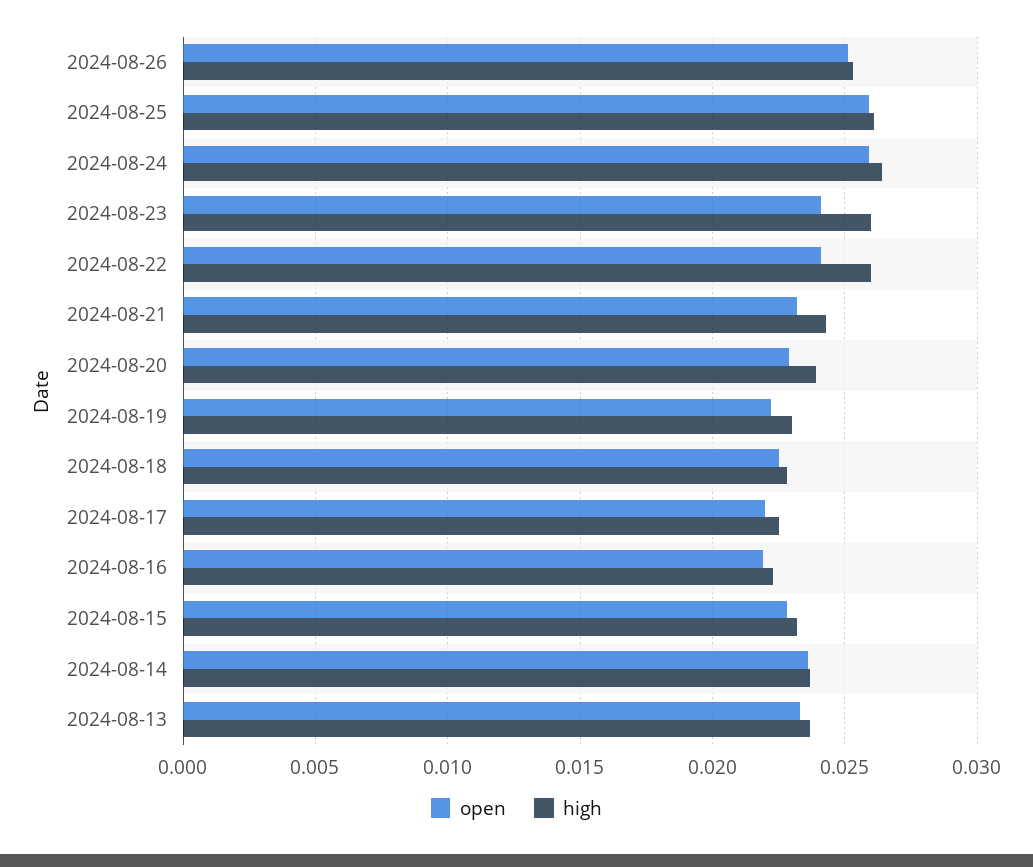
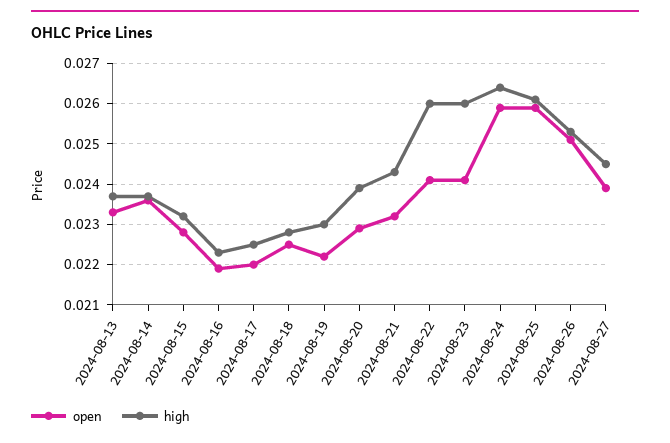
open, 2024-08-27: none -> 0.024
high, 2024-08-27: none -> 0.0245

